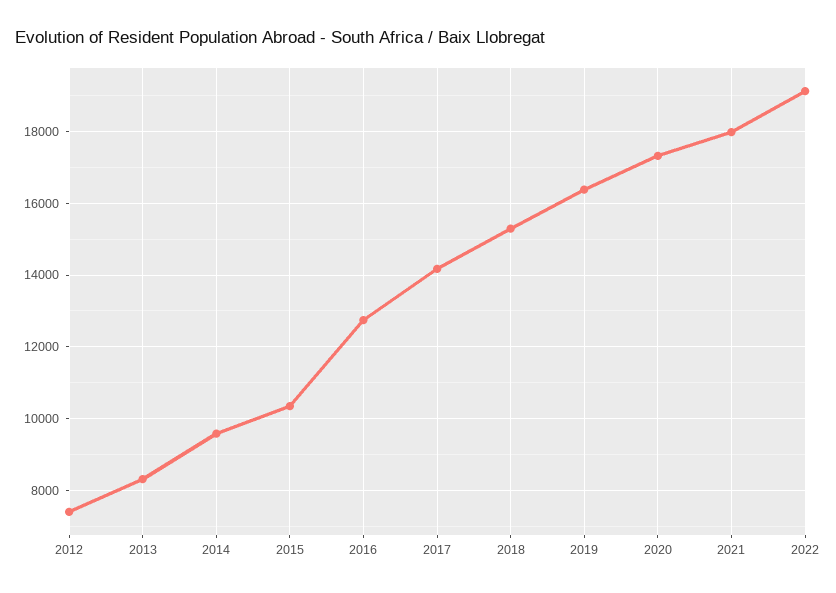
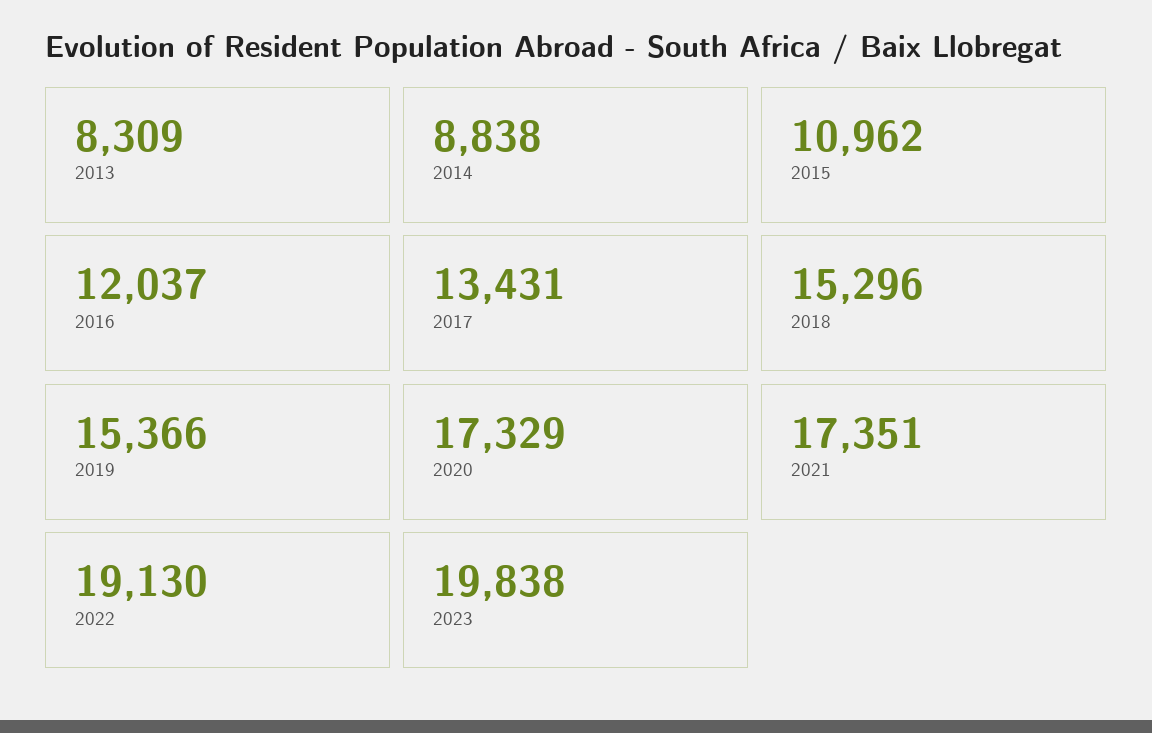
2012: 7400 -> none
2014: 9600 -> 8838
2015: 10400 -> 10962
2016: 12800 -> 12037
2017: 14200 -> 13431
2019: 16400 -> 15366
2021: 18000 -> 17351
2023: none -> 19838

